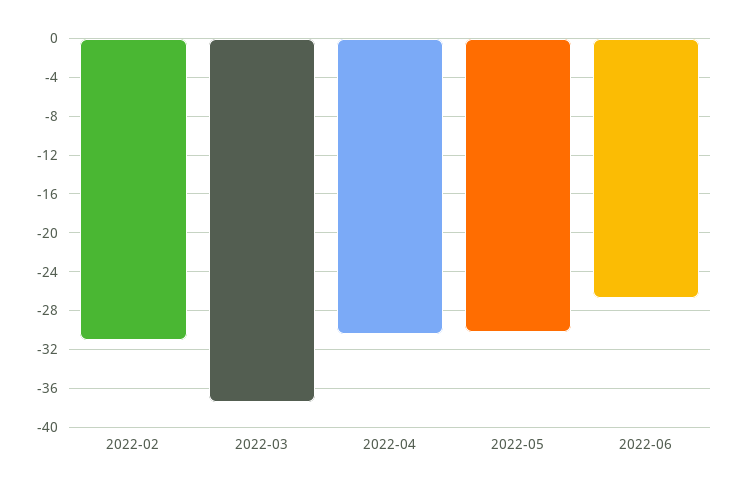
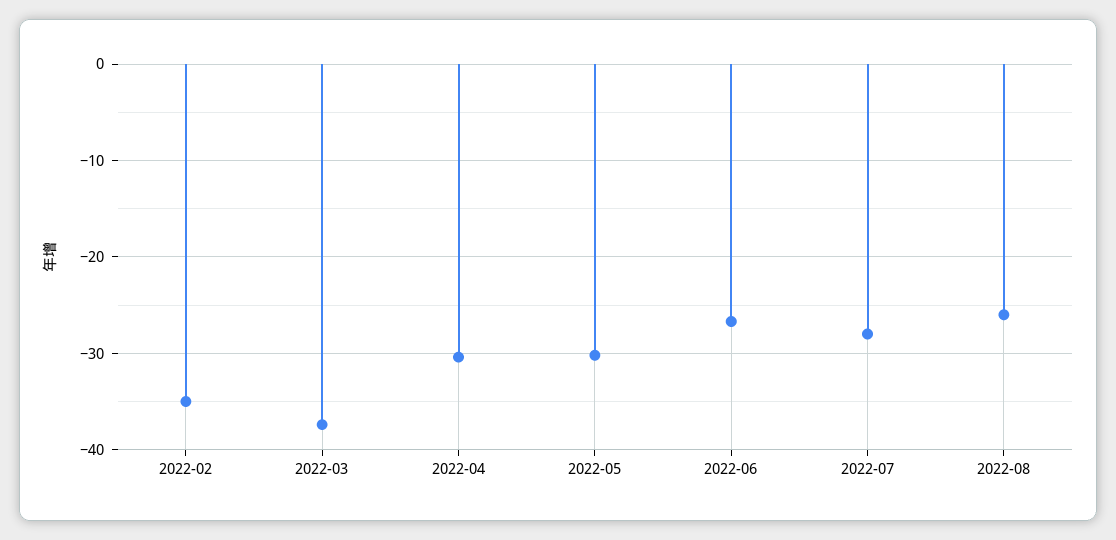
2022-02: -31 -> -35
2022-07: none -> -28
2022-08: none -> -26

